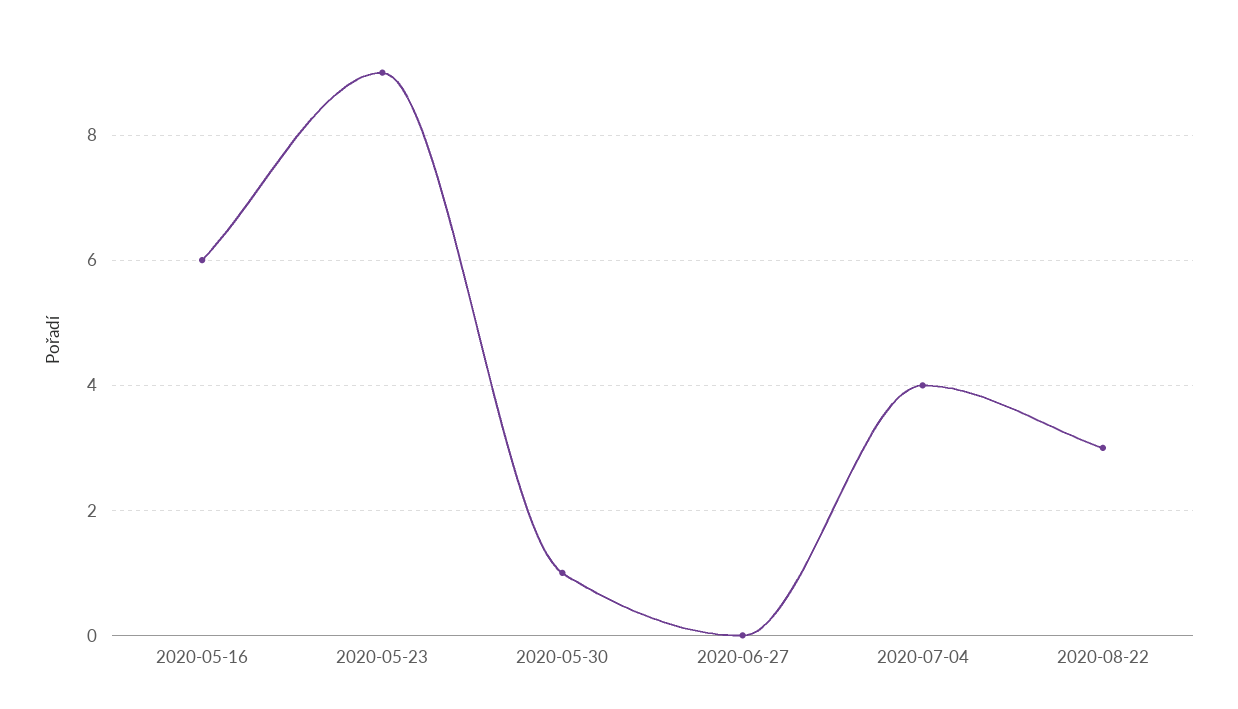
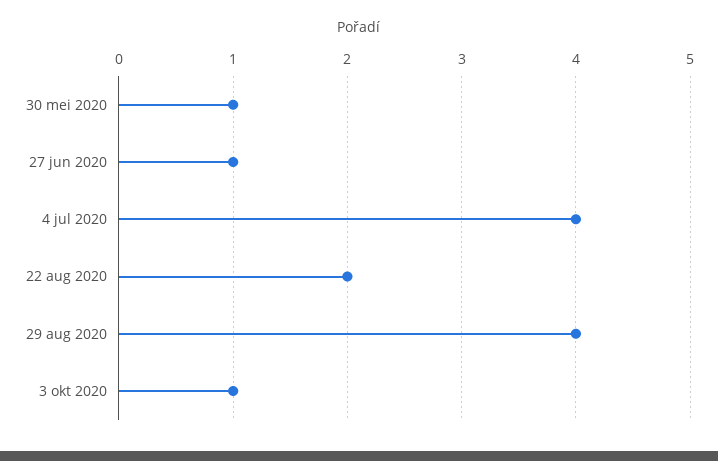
2020-05-16: 6 -> none
2020-05-23: 9 -> none
2020-06-27: 0 -> 1
2020-08-22: 3 -> 2
29 aug 2020: none -> 4
3 okt 2020: none -> 1

